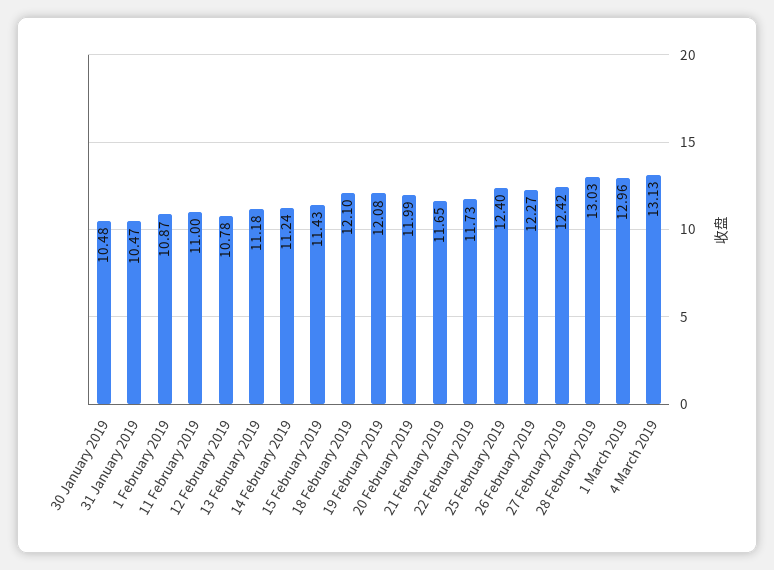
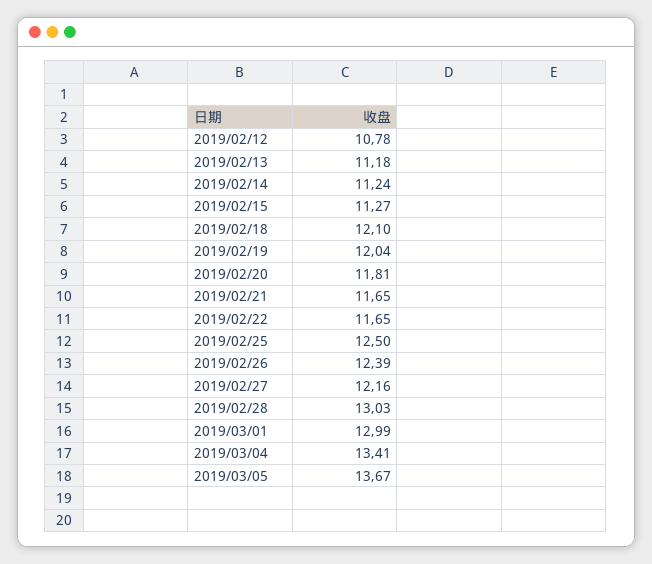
30 January 2019: 10.48 -> none
31 January 2019: 10.47 -> none
1 February 2019: 10.87 -> none
11 February 2019: 11 -> none
15 February 2019: 11.43 -> 11.27
19 February 2019: 12.08 -> 12.04
20 February 2019: 11.99 -> 11.81
22 February 2019: 11.73 -> 11.65
25 February 2019: 12.4 -> 12.5
26 February 2019: 12.27 -> 12.39
27 February 2019: 12.42 -> 12.16
1 March 2019: 12.96 -> 12.99
4 March 2019: 13.13 -> 13.41
2019/03/05: none -> 13.67

